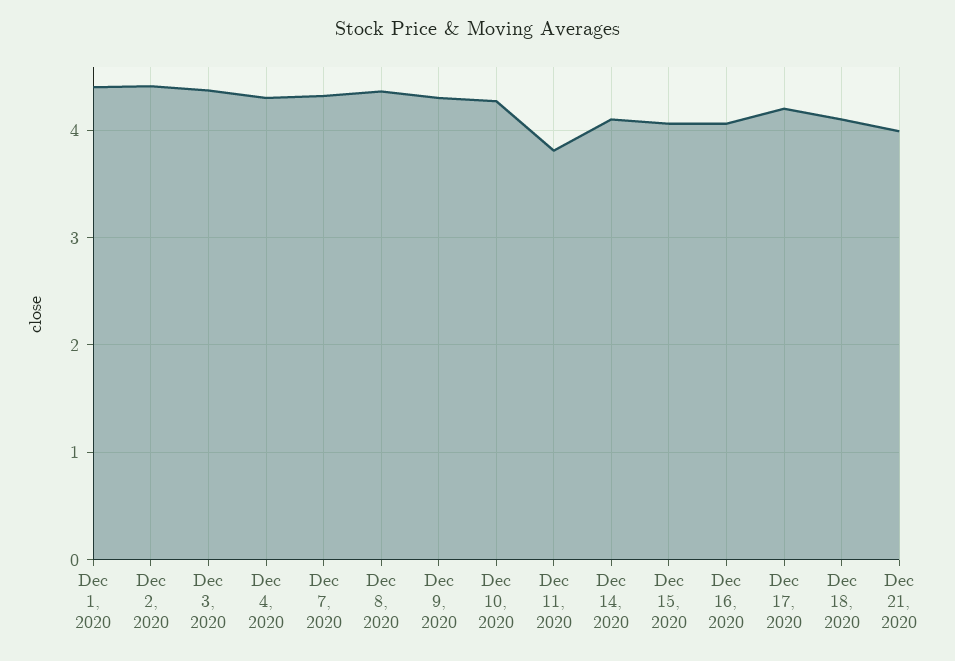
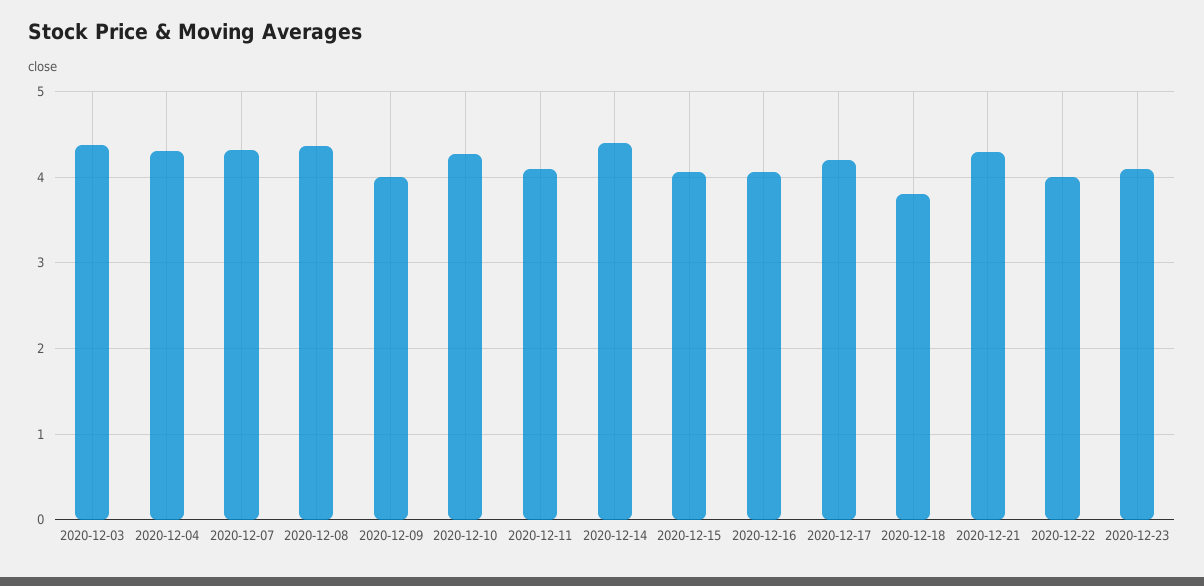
Dec 1, 2020: 4.4 -> none
Dec 2, 2020: 4.4 -> none
Dec 9, 2020: 4.3 -> 4
Dec 11, 2020: 3.8 -> 4.1
Dec 14, 2020: 4.1 -> 4.4
Dec 18, 2020: 4.1 -> 3.8
Dec 21, 2020: 4 -> 4.3
2020-12-22: none -> 4
2020-12-23: none -> 4.1

